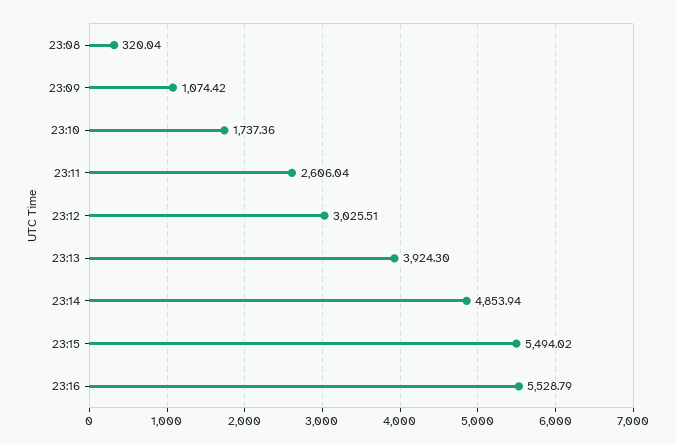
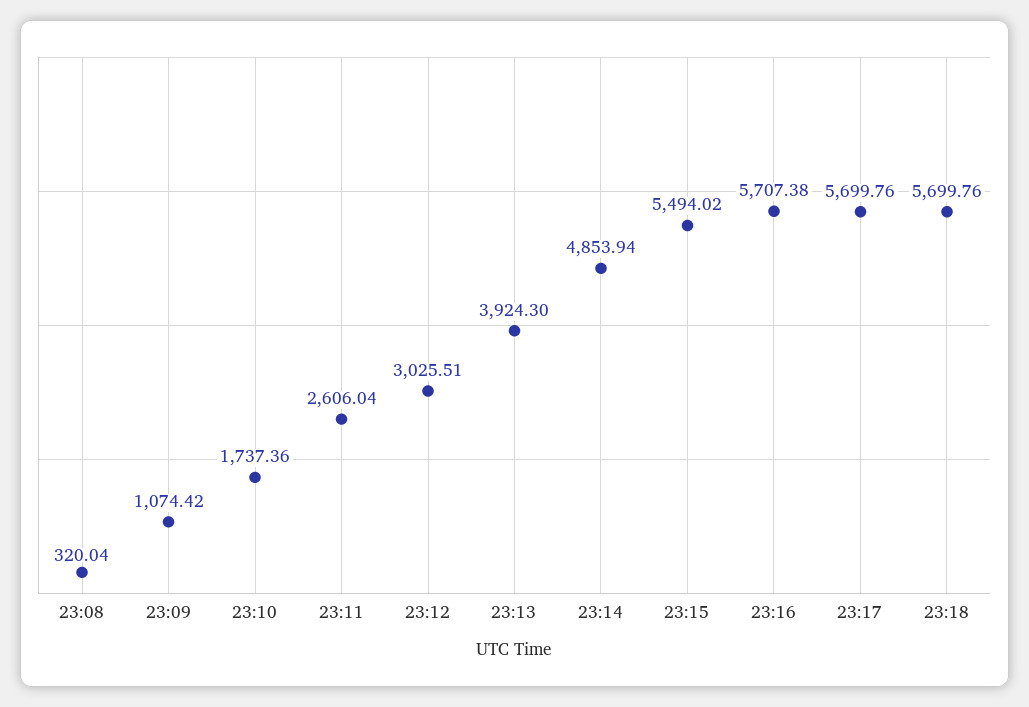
23:16: 5528.79 -> 5707.38
23:17: none -> 5699.76
23:18: none -> 5699.76

